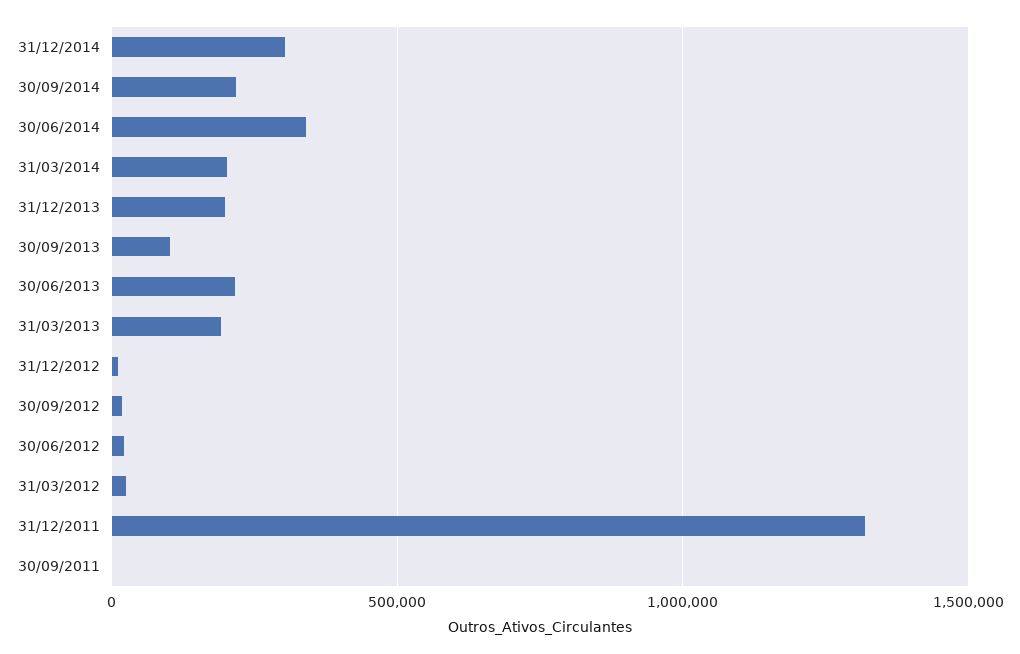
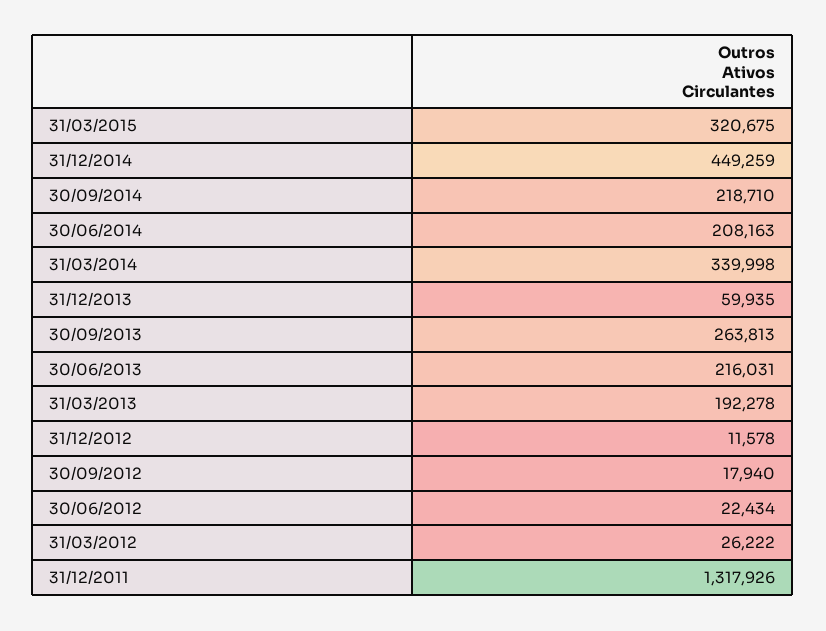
31/12/2014: 300000 -> 449259
30/06/2014: 350000 -> 208163
31/03/2014: 200000 -> 339998
31/12/2013: 200000 -> 59935
30/09/2013: 100000 -> 263813
30/09/2011: 0 -> none
31/03/2015: none -> 320675

